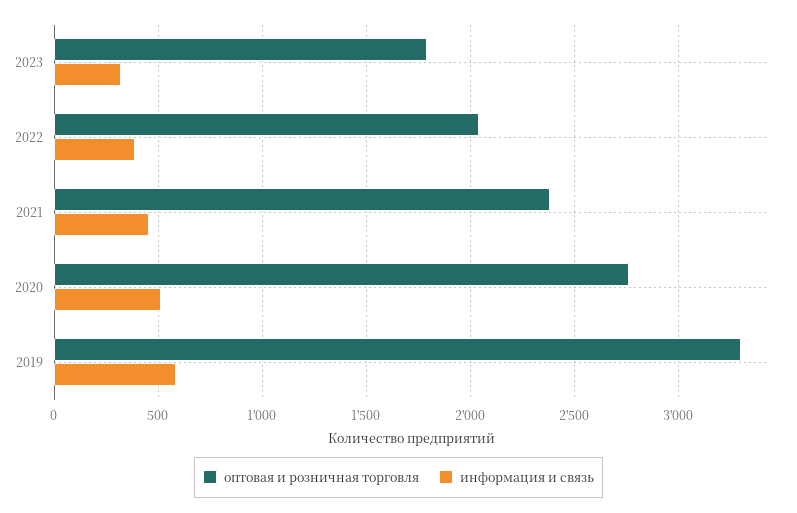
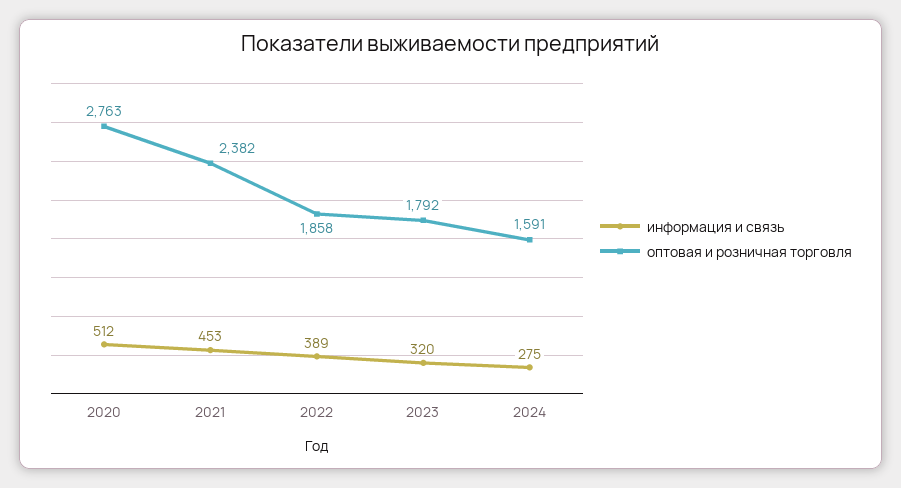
оптовая и розничная торговля, 2022: 2050 -> 1858
оптовая и розничная торговля, 2019: 3300 -> none
информация и связь, 2019: 600 -> none
информация и связь, 2024: none -> 275
оптовая и розничная торговля, 2024: none -> 1591

